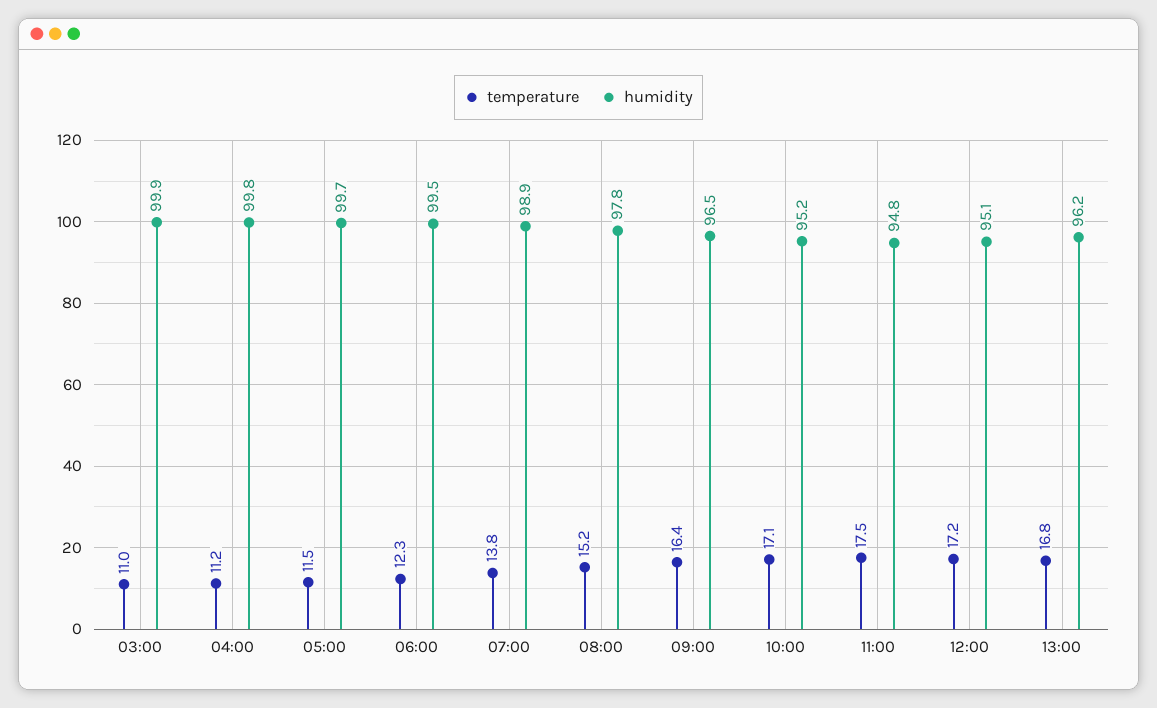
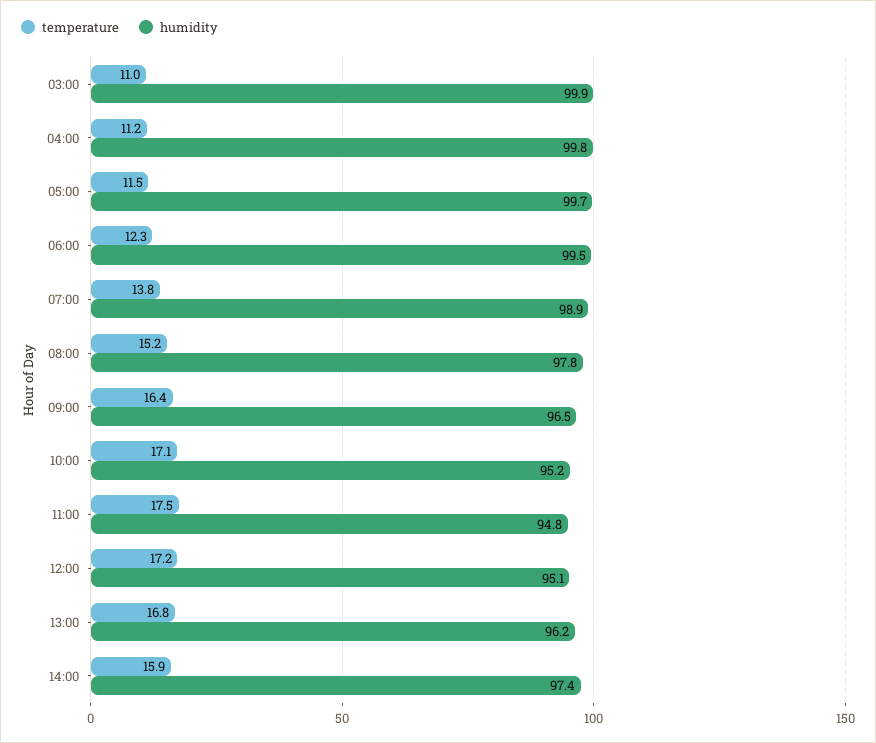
temperature, 14:00: none -> 15.9
humidity, 14:00: none -> 97.4

